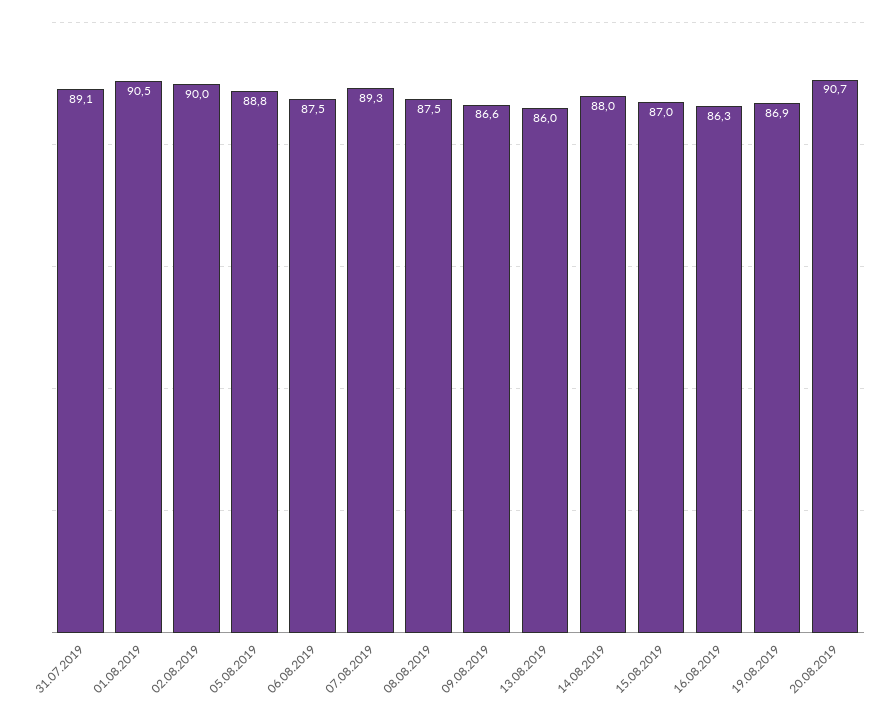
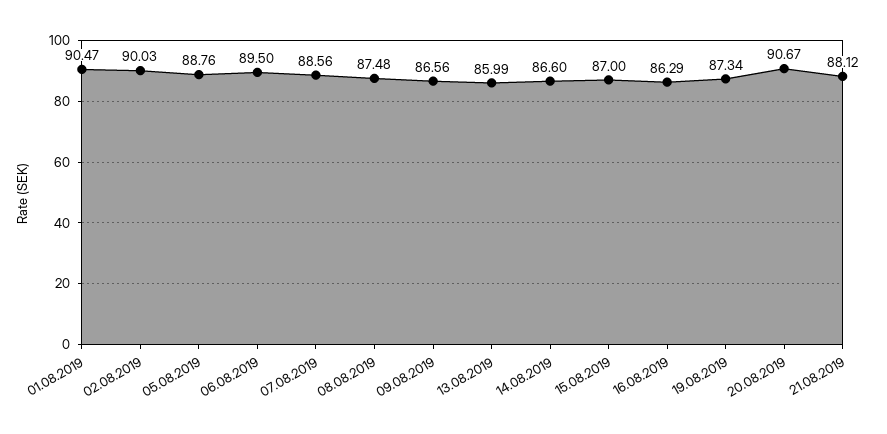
31.07.2019: 89.1 -> none
06.08.2019: 87.5 -> 89.5
07.08.2019: 89.3 -> 88.56
14.08.2019: 88 -> 86.6
19.08.2019: 86.9 -> 87.34
21.08.2019: none -> 88.12

